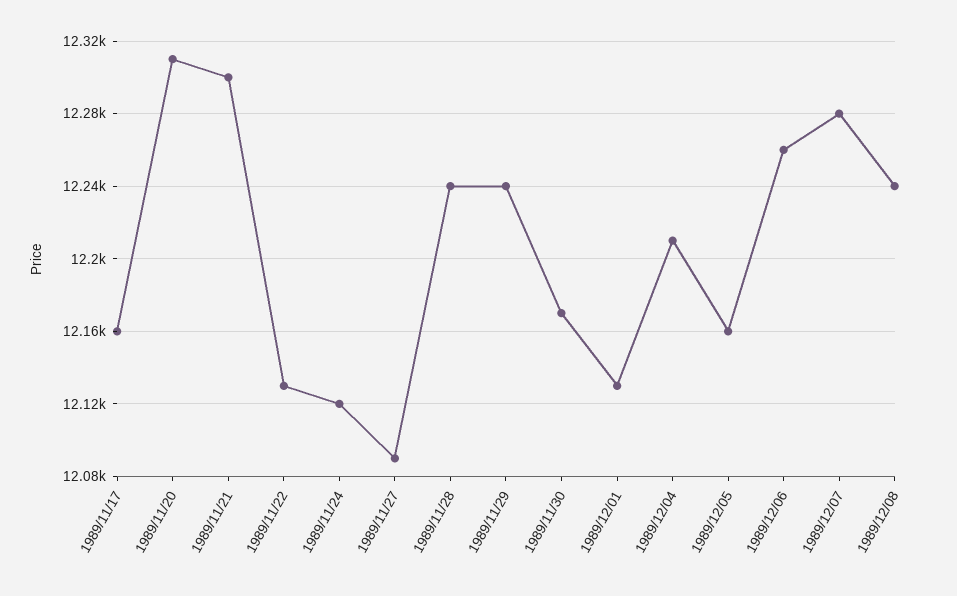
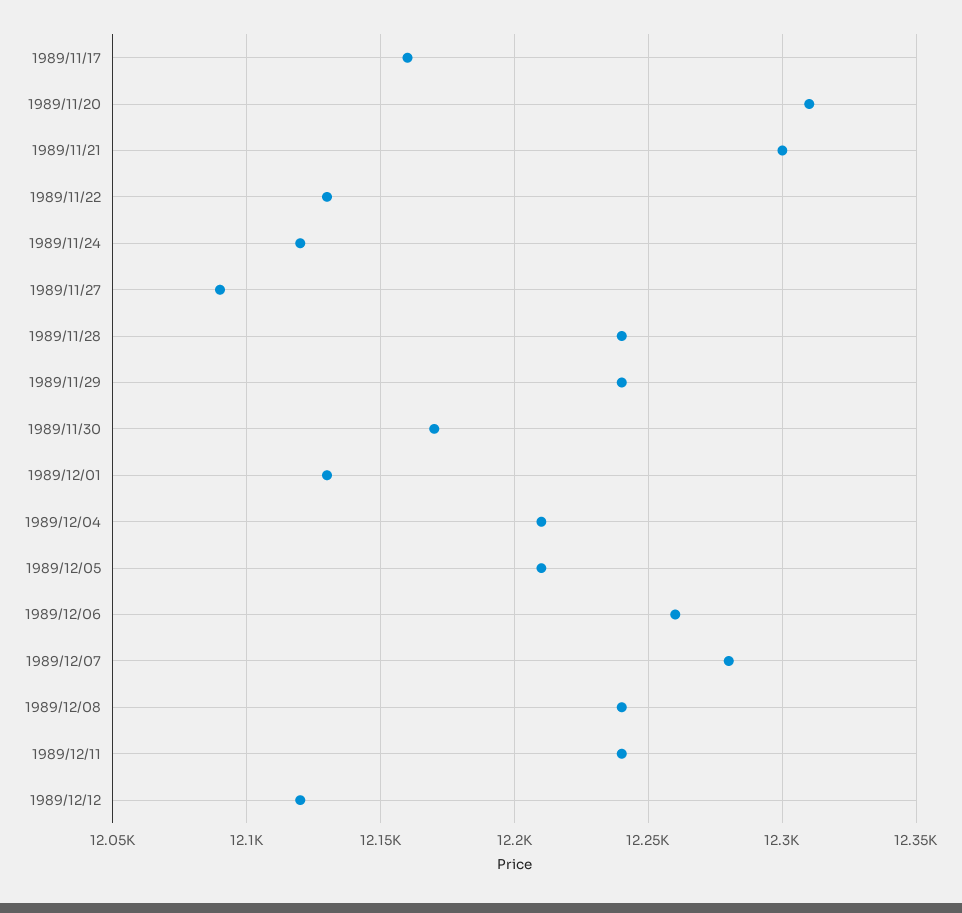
1989/12/05: 12160 -> 12210
1989/12/11: none -> 12240
1989/12/12: none -> 12120

